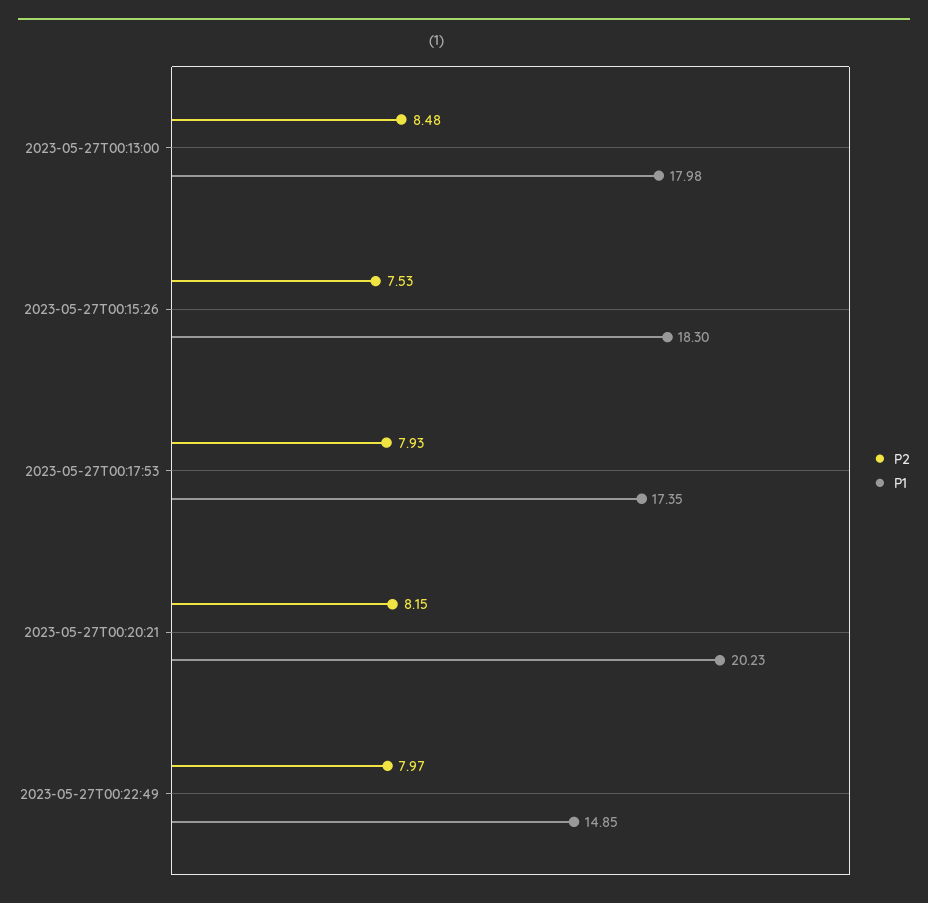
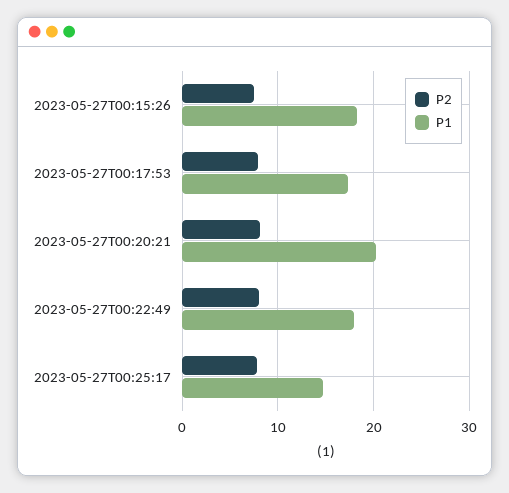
P2, 2023-05-27T00:13:00: 8.48 -> none
P1, 2023-05-27T00:13:00: 17.98 -> none
P1, 2023-05-27T00:22:49: 14.85 -> 18
P2, 2023-05-27T00:25:17: none -> 8
P1, 2023-05-27T00:25:17: none -> 15

